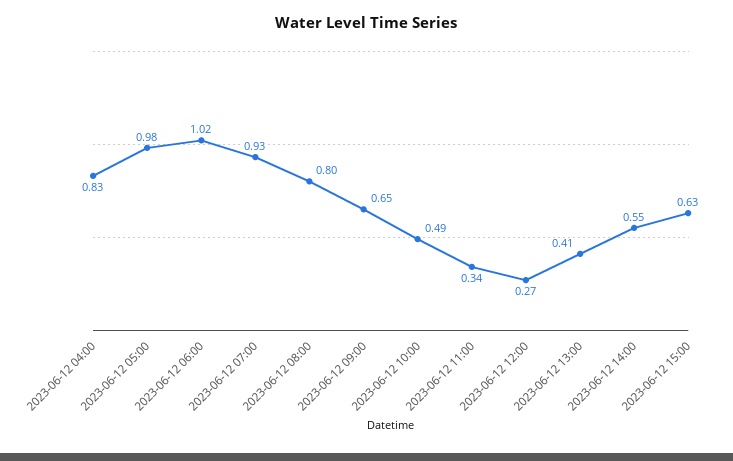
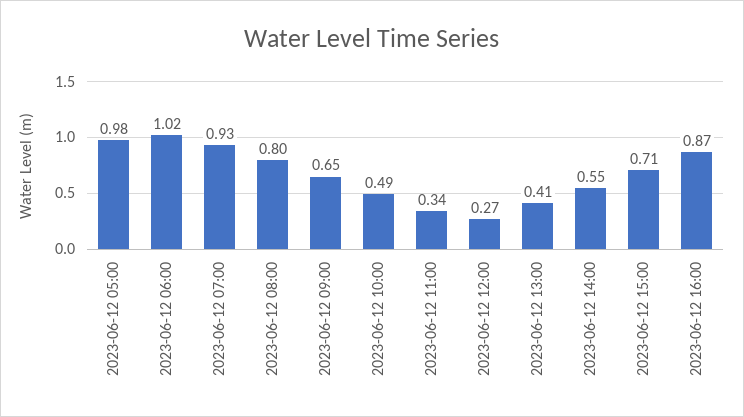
2023-06-12 04:00: 0.83 -> none
2023-06-12 15:00: 0.63 -> 0.71
2023-06-12 16:00: none -> 0.87

